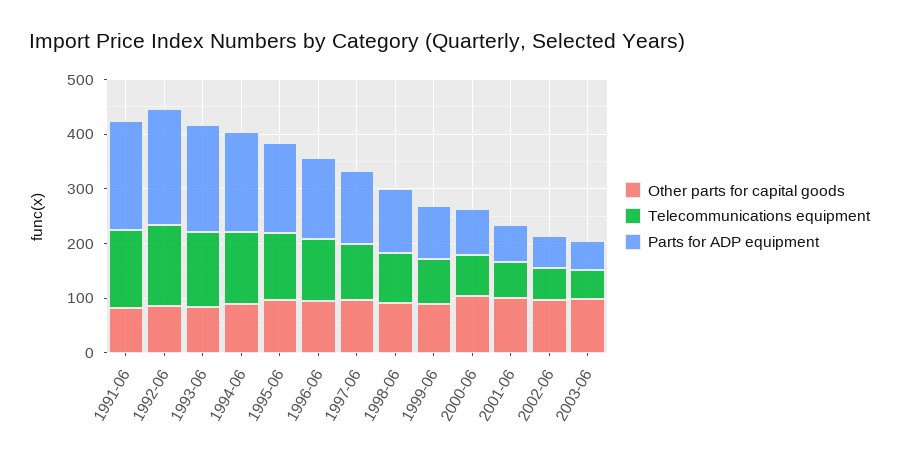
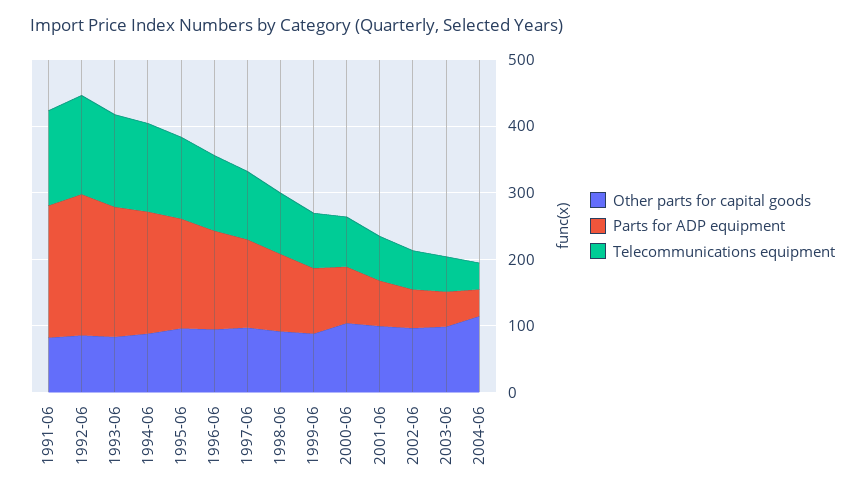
Other parts for capital goods, 2004-06: none -> 120
Parts for ADP equipment, 2004-06: none -> 40
Telecommunications equipment, 2004-06: none -> 40

